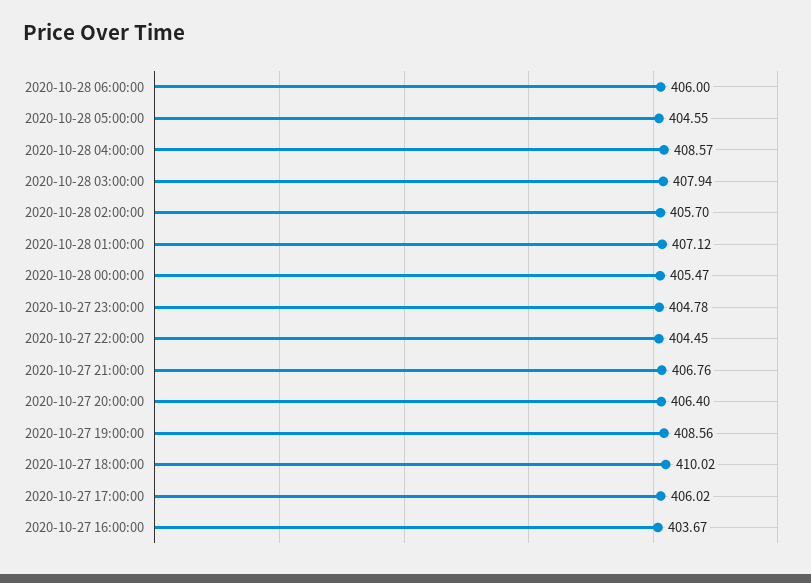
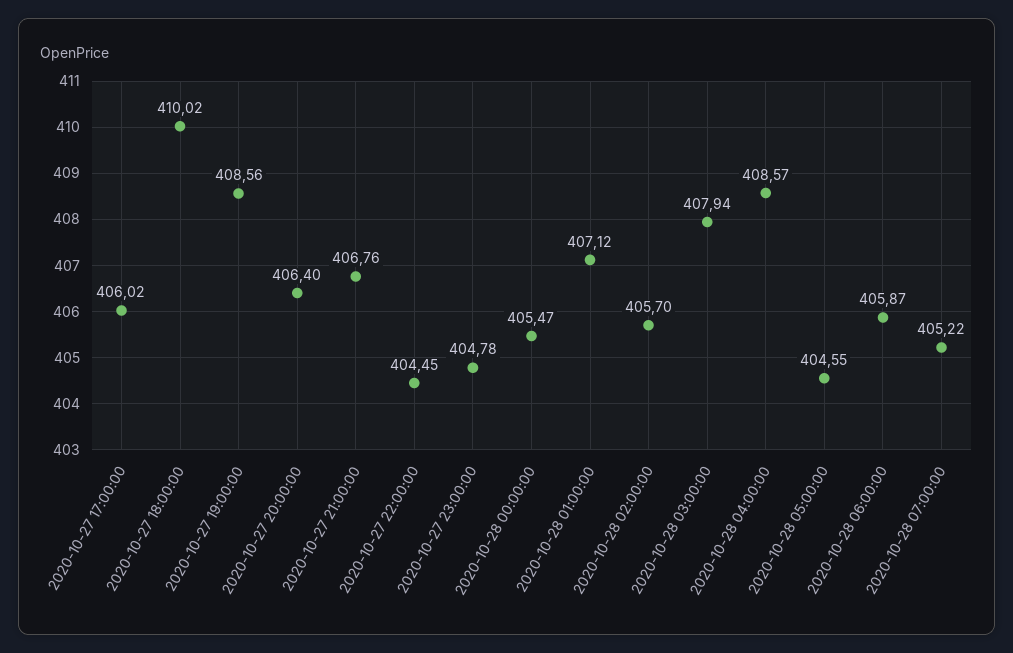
2020-10-28 06:00:00: 406 -> 405.87
2020-10-27 16:00:00: 403.67 -> none
2020-10-28 07:00:00: none -> 405.22

